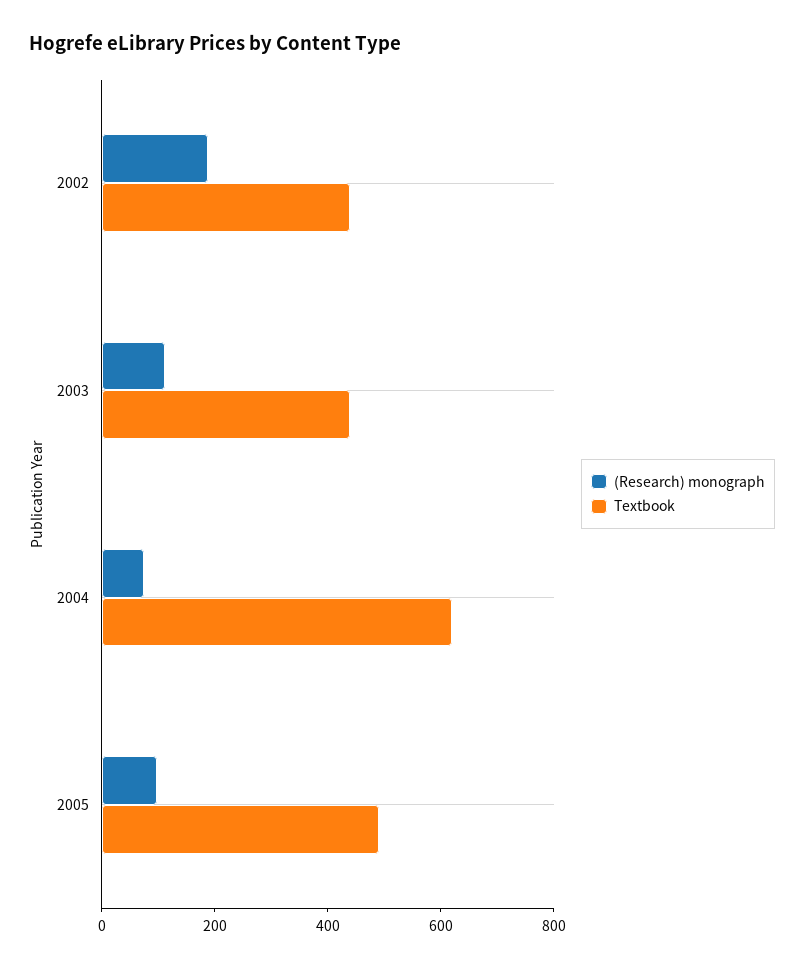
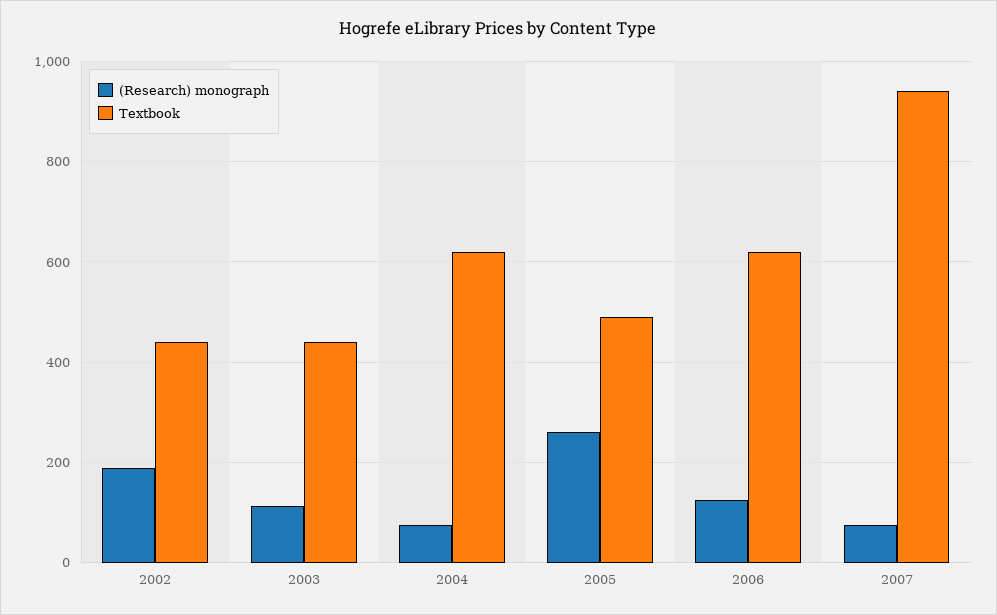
(Research) monograph, 2005: 100 -> 260
(Research) monograph, 2006: none -> 120
Textbook, 2006: none -> 620
(Research) monograph, 2007: none -> 80
Textbook, 2007: none -> 940

